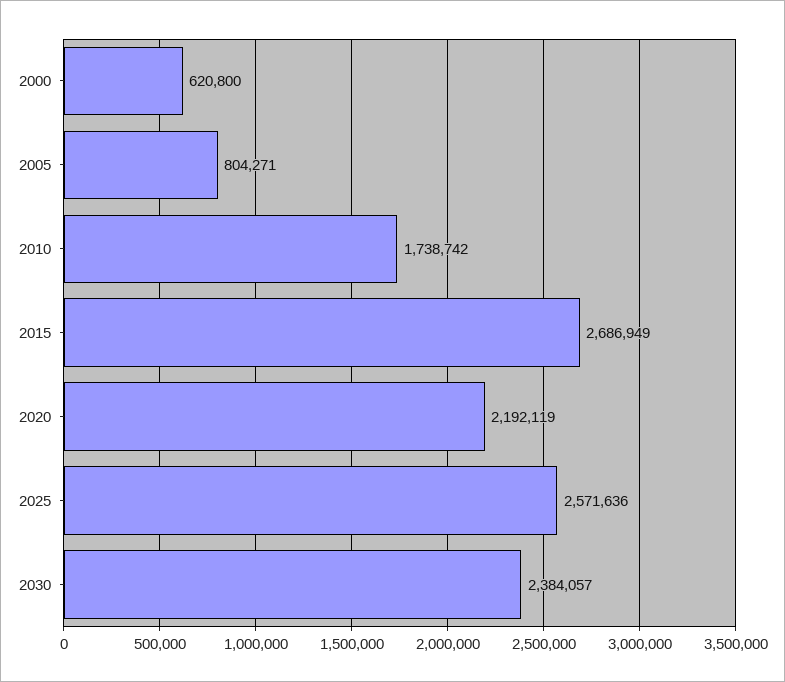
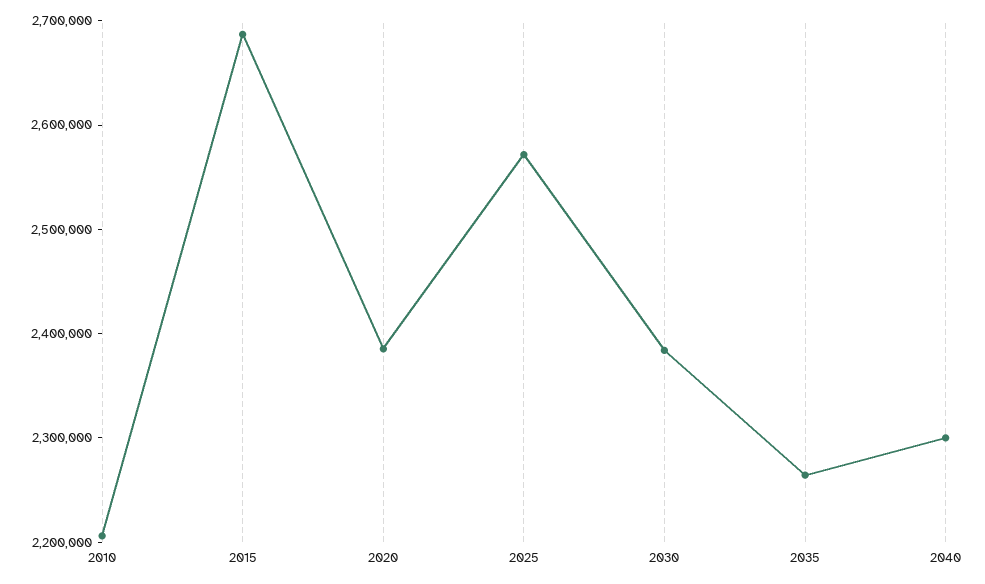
2000: 620800 -> none
2005: 804271 -> none
2010: 1738742 -> 2200000
2020: 2192119 -> 2380000
2035: none -> 2260000
2040: none -> 2300000

